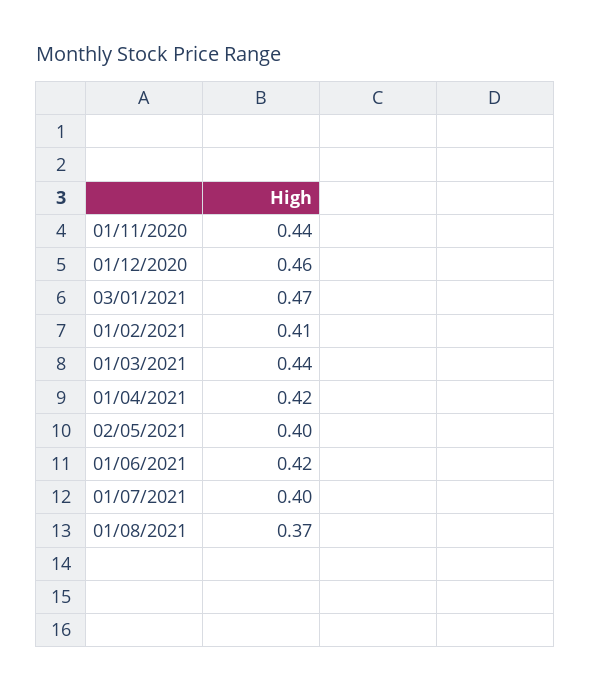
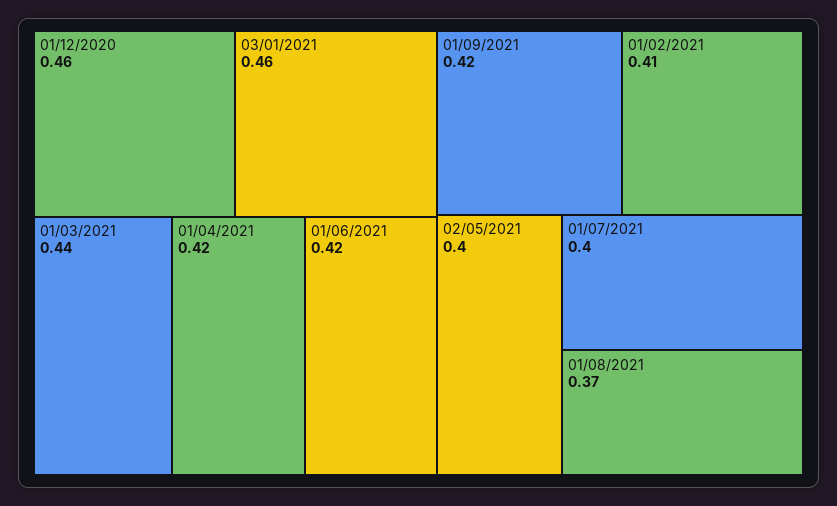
01/11/2020: 0.44 -> none
03/01/2021: 0.47 -> 0.46
01/09/2021: none -> 0.42

